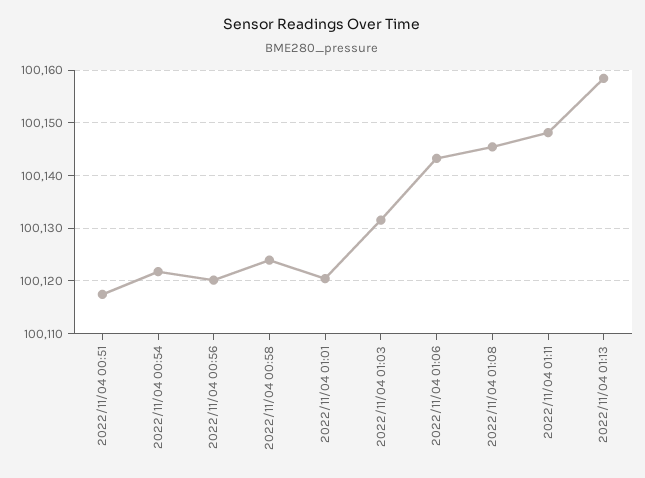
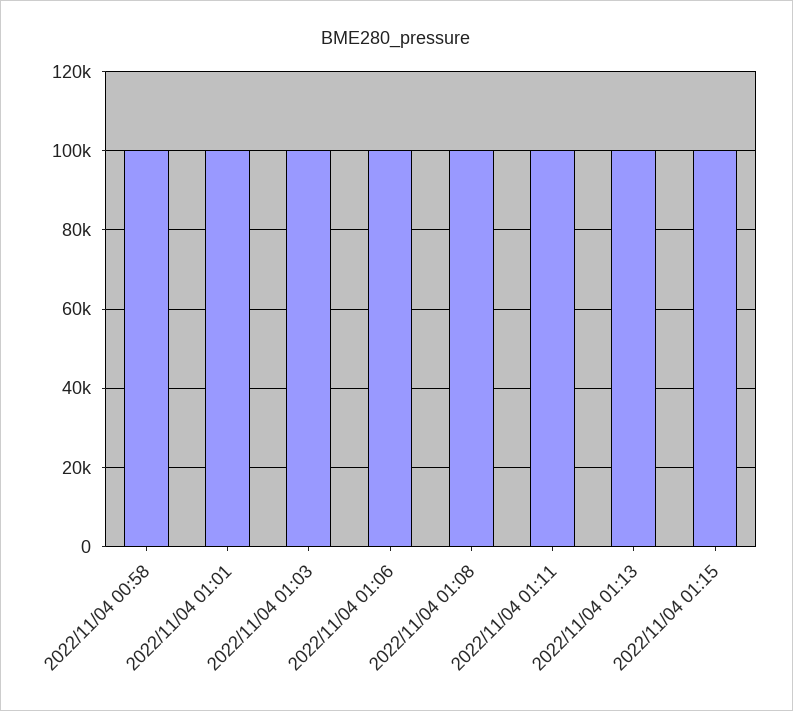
2022/11/04 00:51: 100118 -> none
2022/11/04 00:54: 100122 -> none
2022/11/04 00:56: 100120 -> none
2022/11/04 01:15: none -> 100000

